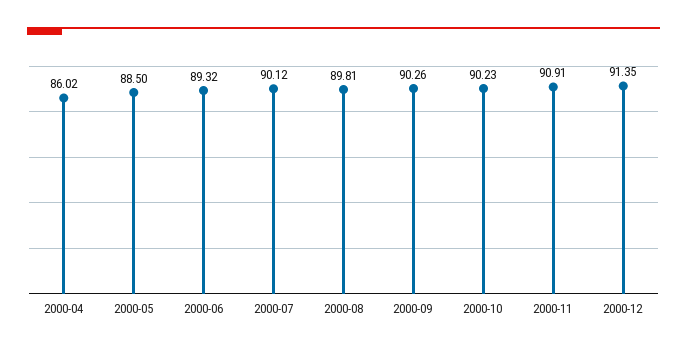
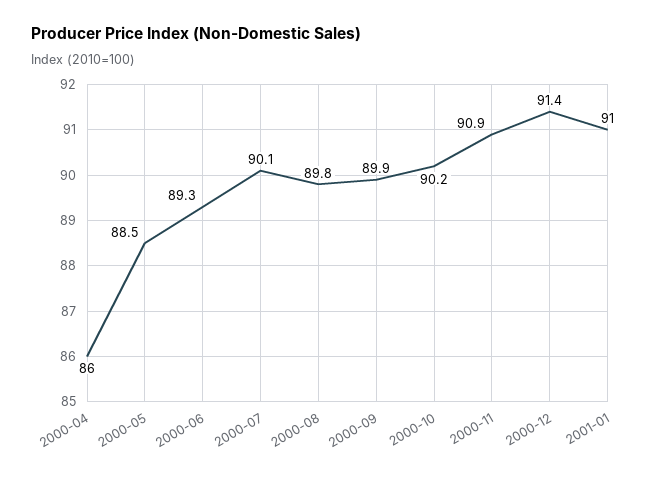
2000-09: 90.26 -> 89.9
2001-01: none -> 91

